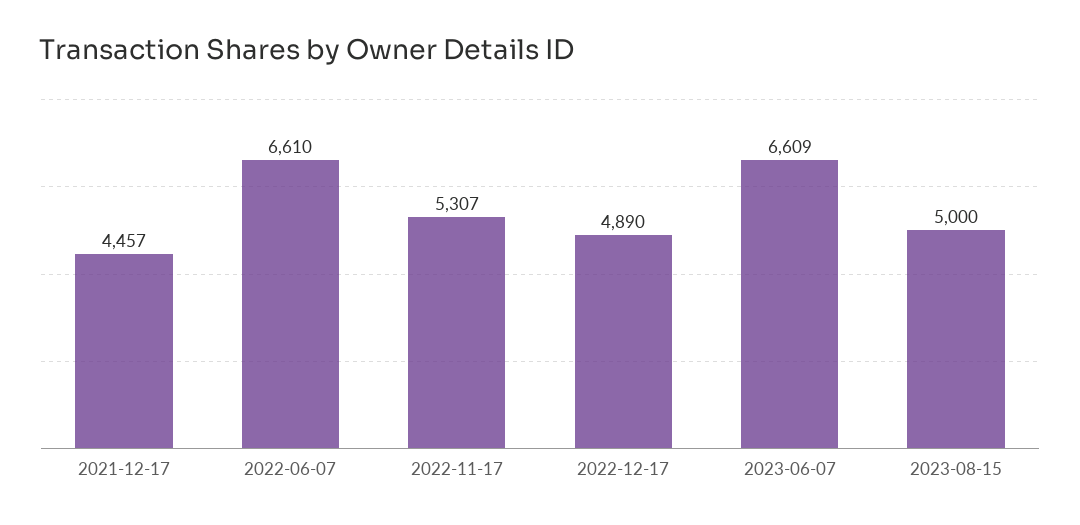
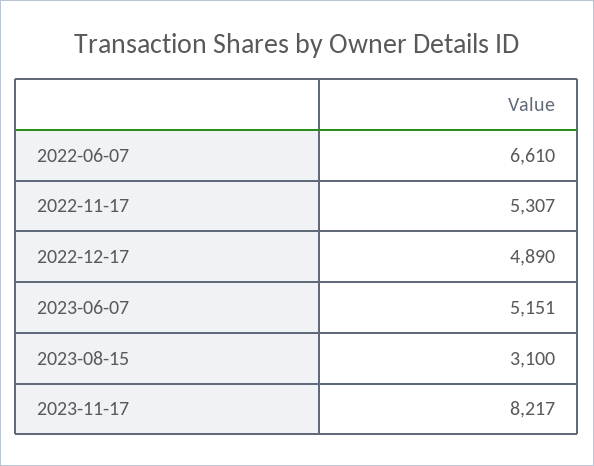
2021-12-17: 4457 -> none
2023-06-07: 6609 -> 5151
2023-08-15: 5000 -> 3100
2023-11-17: none -> 8217

